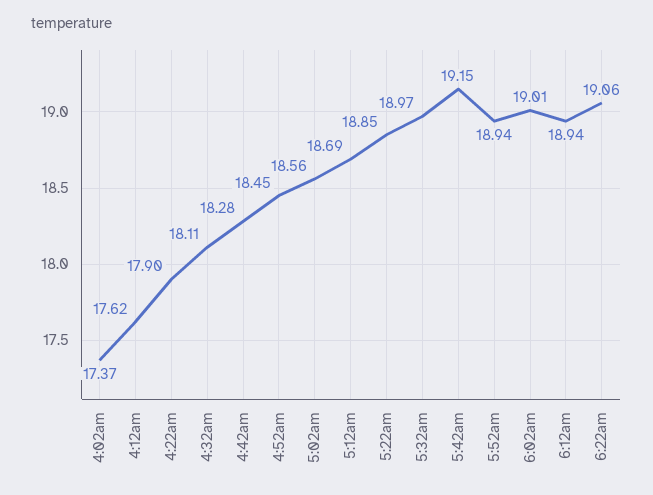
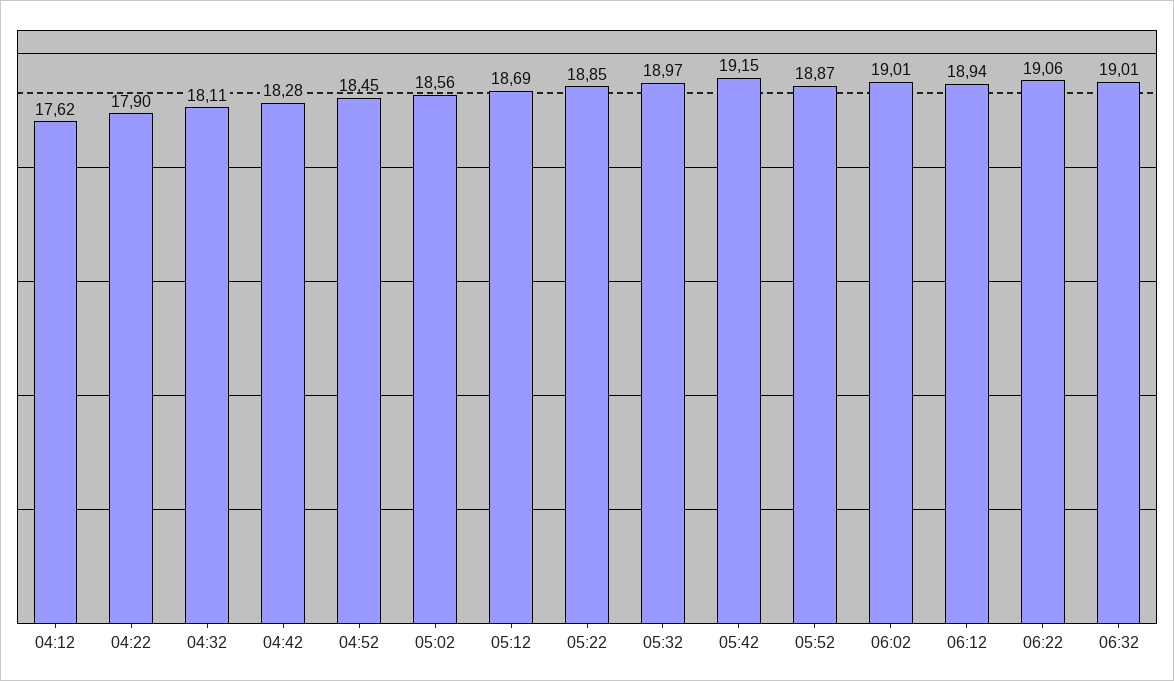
4:02am: 17.37 -> none
5:52am: 18.94 -> 18.87
06:32: none -> 19.01

